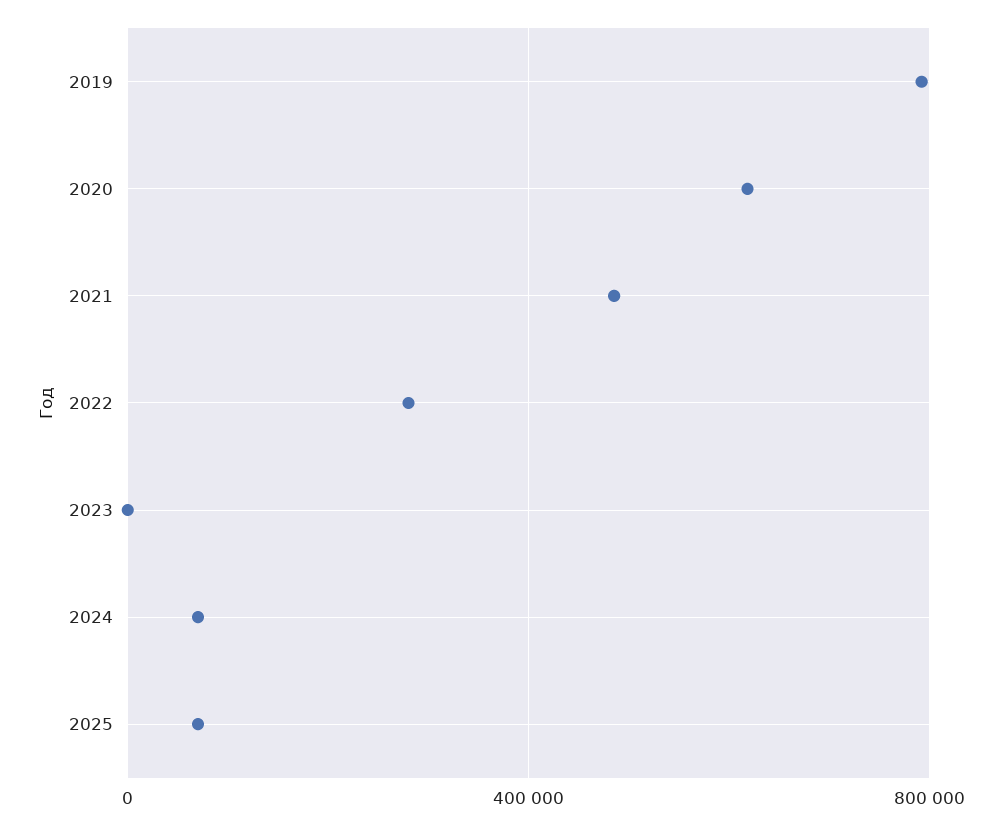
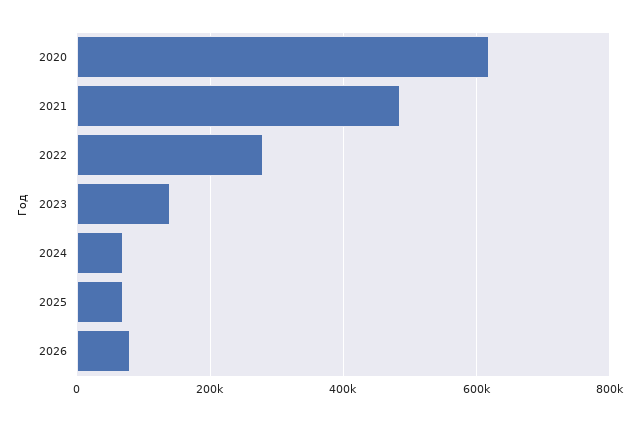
2019: 800000 -> none
2023: 0 -> 140000
2026: none -> 80000

